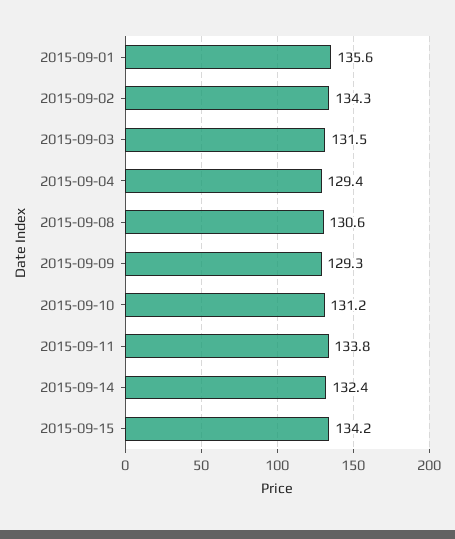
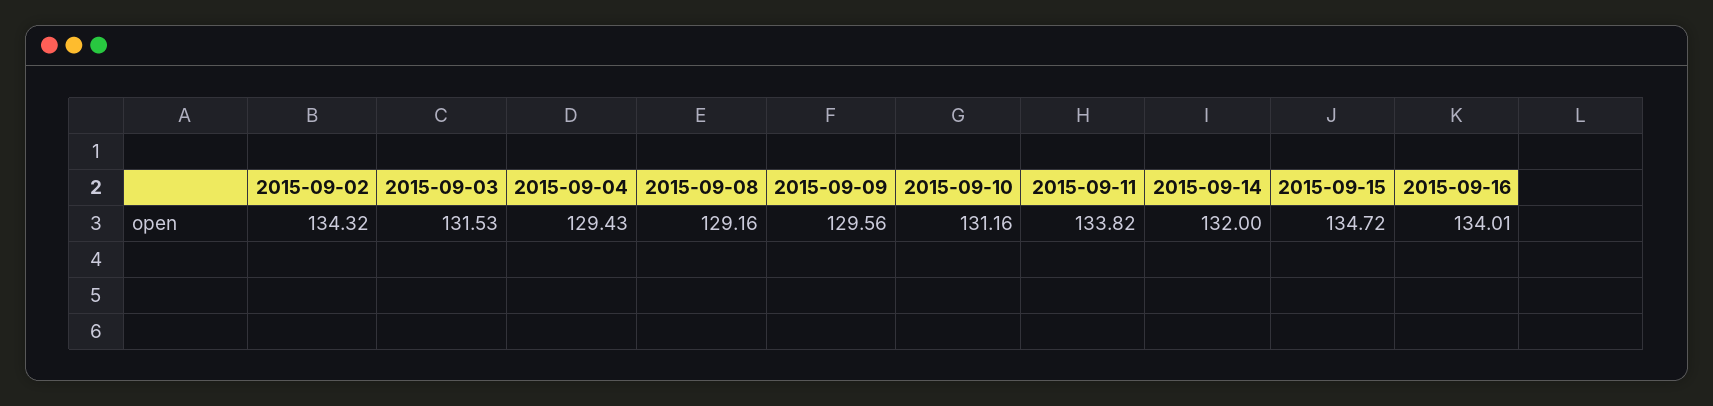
2015-09-01: 135.6 -> none
2015-09-08: 130.6 -> 129.16
2015-09-09: 129.3 -> 129.56
2015-09-14: 132.4 -> 132
2015-09-15: 134.2 -> 134.72
2015-09-16: none -> 134.01

